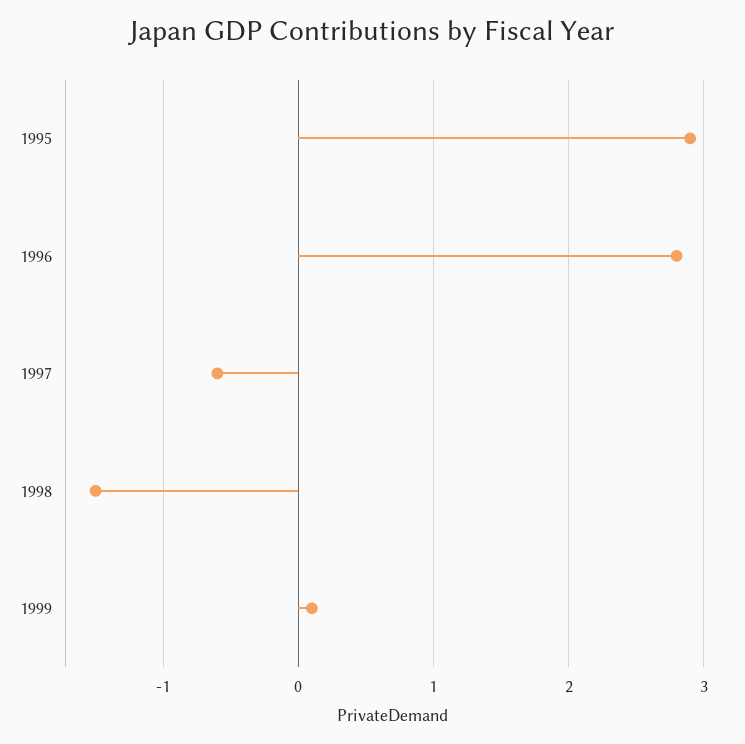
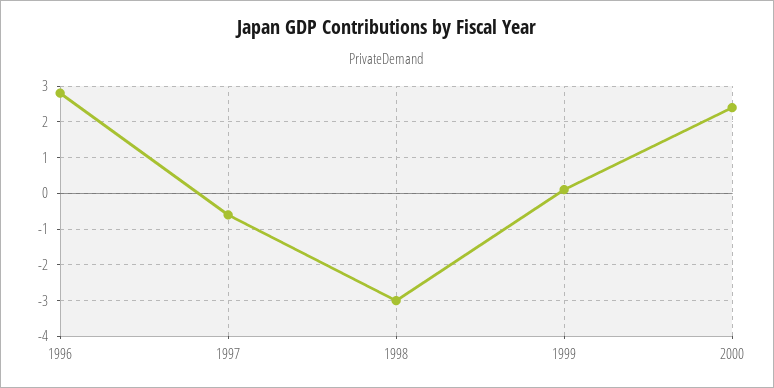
1995: 2.9 -> none
1998: -1.5 -> -3
2000: none -> 2.5

